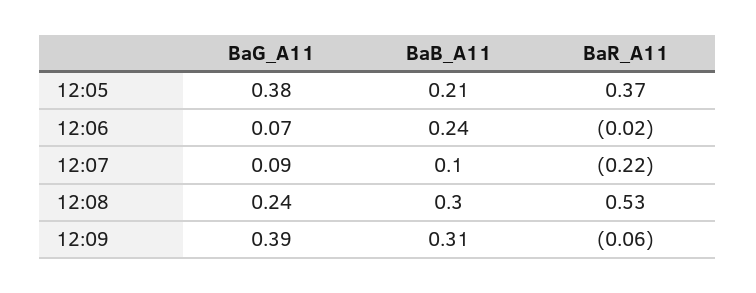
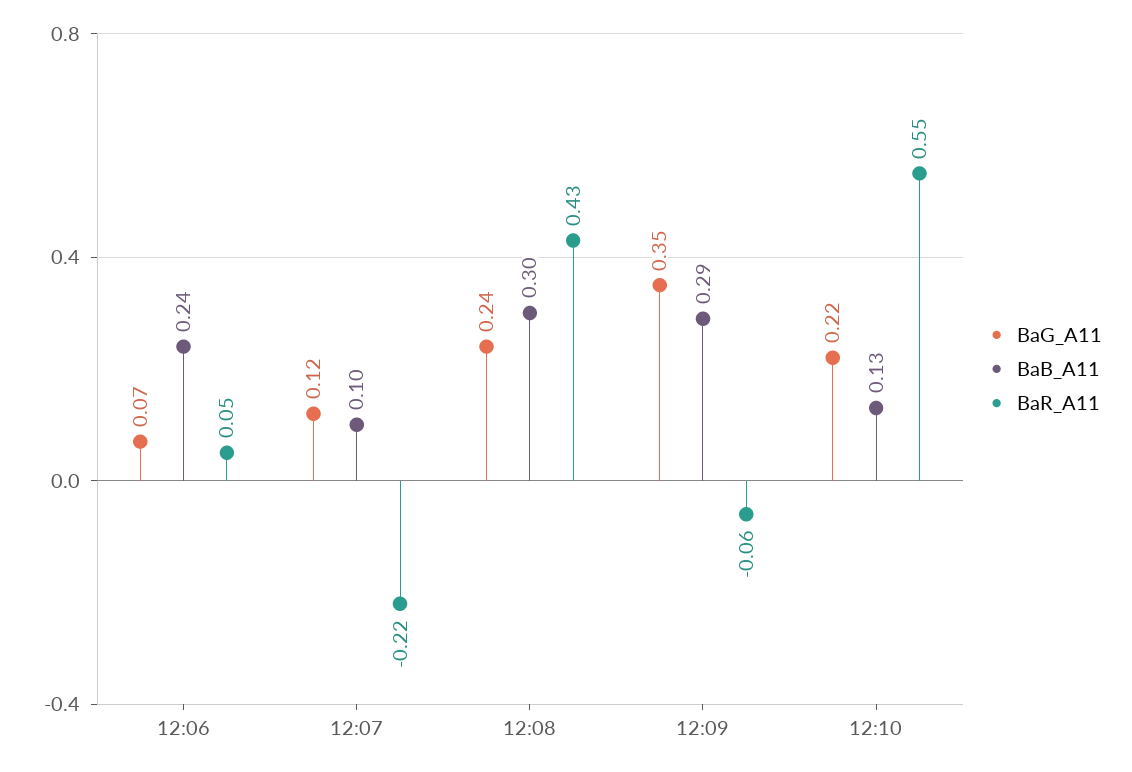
BaG_A11, 12:05: 0.38 -> none
BaB_A11, 12:05: 0.21 -> none
BaR_A11, 12:05: 0.37 -> none
BaR_A11, 12:06: -0.02 -> 0.05
BaG_A11, 12:07: 0.09 -> 0.12
BaR_A11, 12:08: 0.53 -> 0.43
BaG_A11, 12:09: 0.39 -> 0.35
BaB_A11, 12:09: 0.31 -> 0.29
BaG_A11, 12:10: none -> 0.22
BaB_A11, 12:10: none -> 0.13
BaR_A11, 12:10: none -> 0.55

